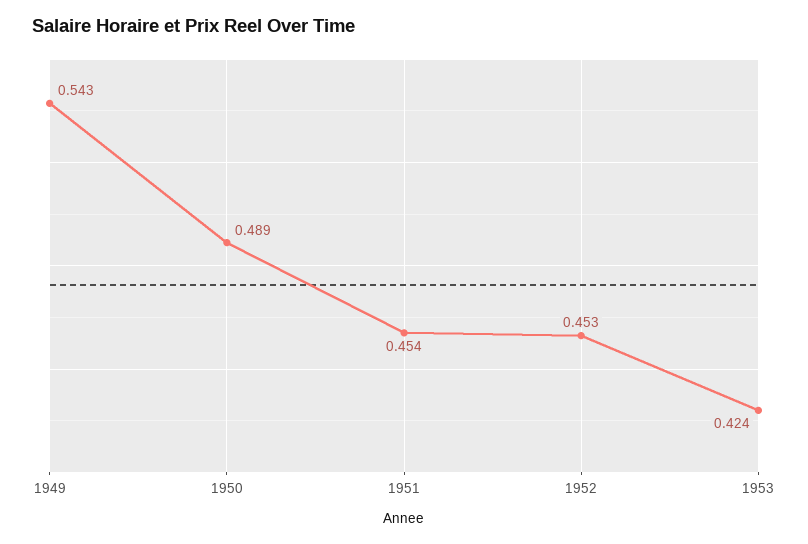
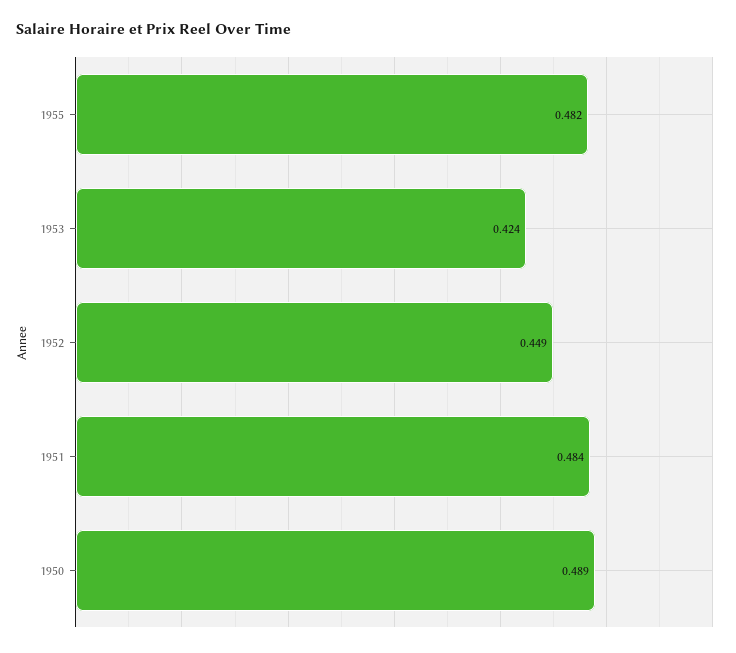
1949: 0.543 -> none
1951: 0.454 -> 0.484
1952: 0.453 -> 0.449
1955: none -> 0.482

